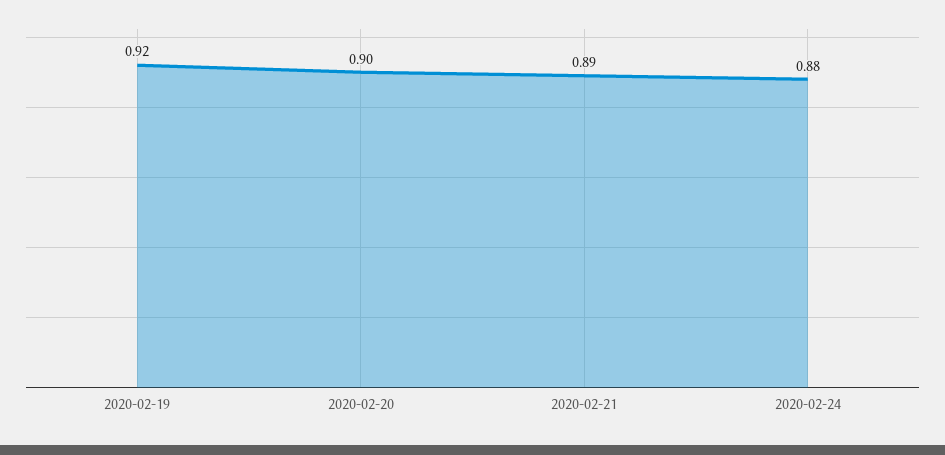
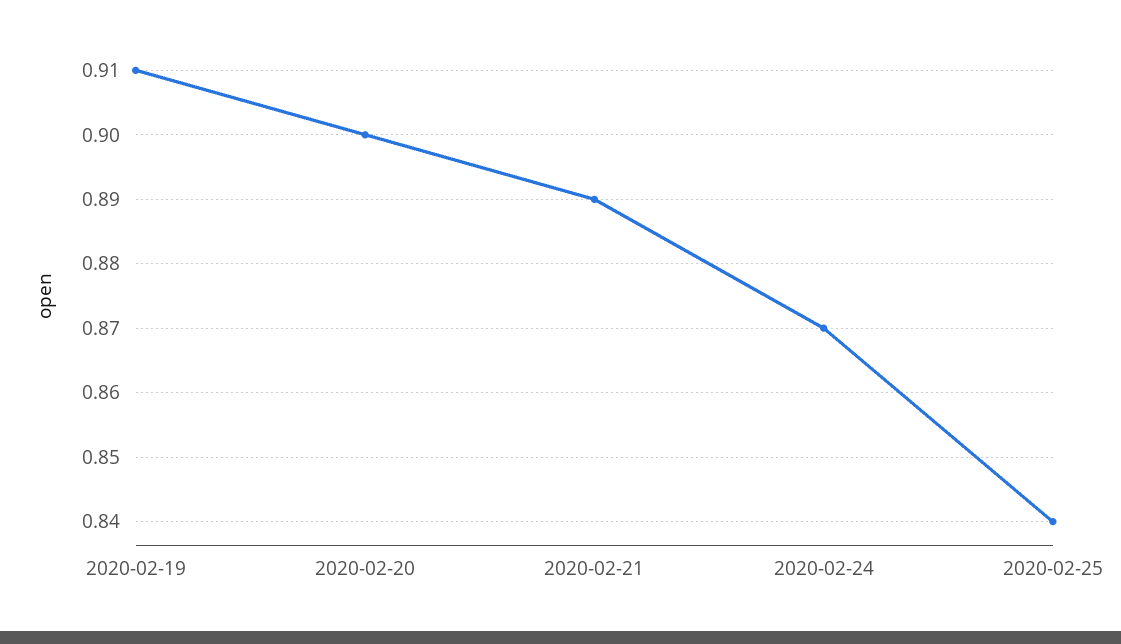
2020-02-19: 0.92 -> 0.91
2020-02-24: 0.88 -> 0.87
2020-02-25: none -> 0.84

